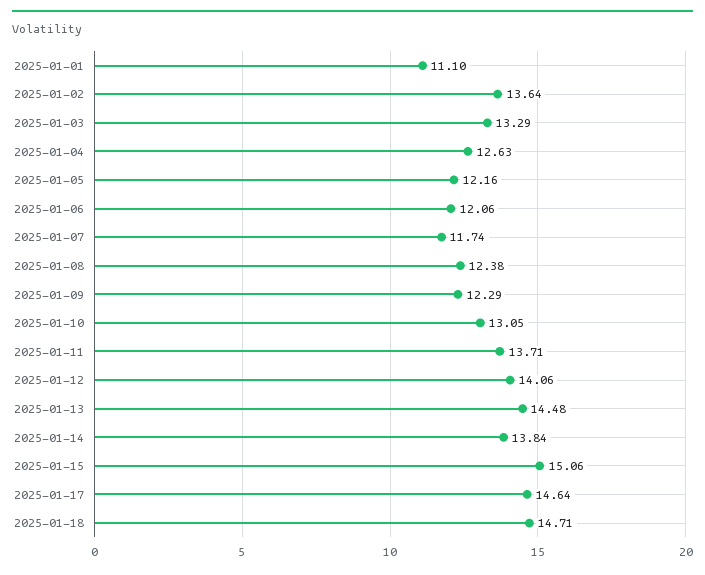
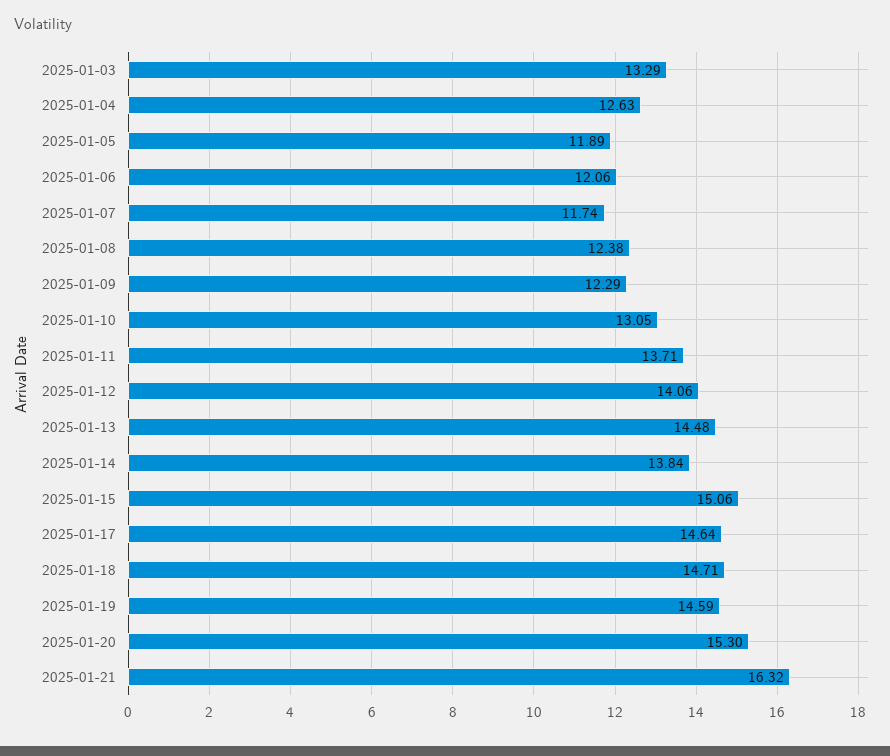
2025-01-01: 11.1 -> none
2025-01-02: 13.64 -> none
2025-01-05: 12.16 -> 11.89
2025-01-19: none -> 14.59
2025-01-20: none -> 15.3
2025-01-21: none -> 16.32

